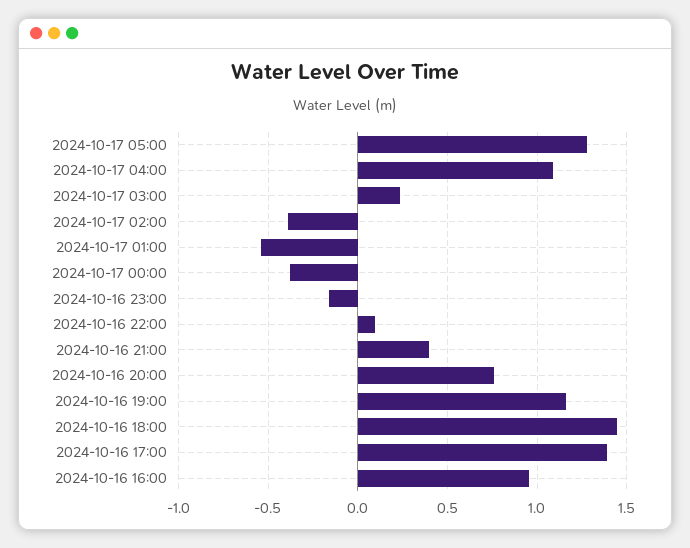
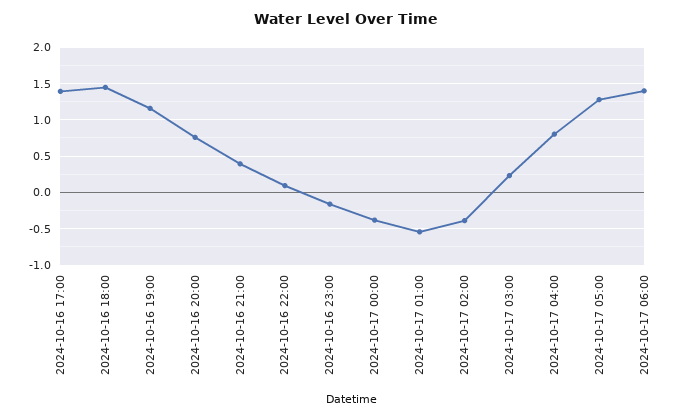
2024-10-17 04:00: 1.1 -> 0.8
2024-10-16 16:00: 0.95 -> none
2024-10-17 06:00: none -> 1.4

